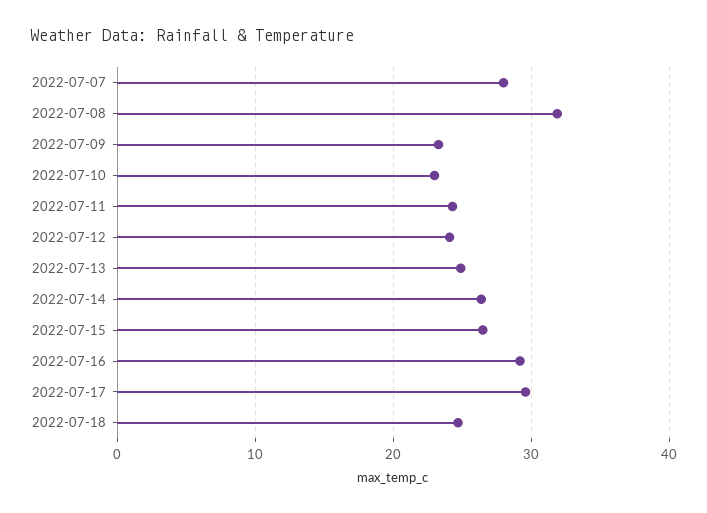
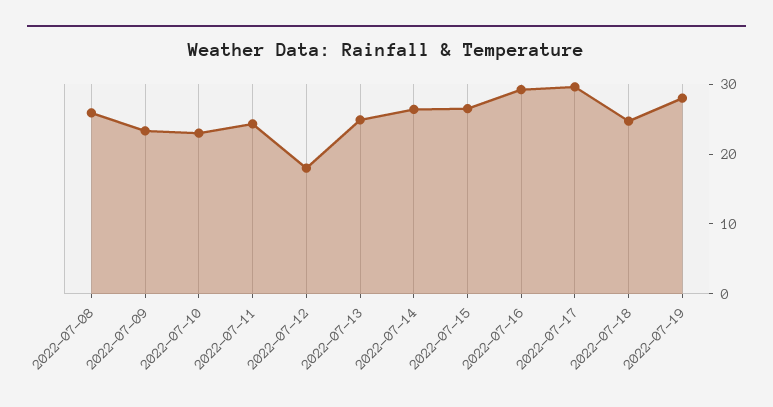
2022-07-07: 28 -> none
2022-07-08: 32 -> 26
2022-07-12: 24 -> 18
2022-07-19: none -> 28

